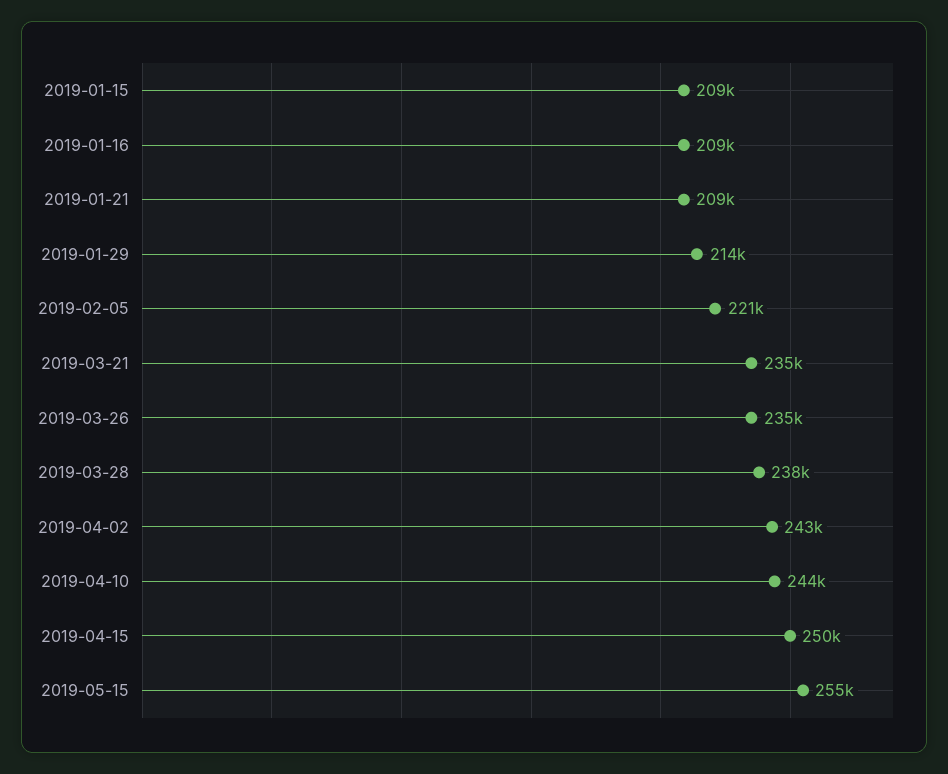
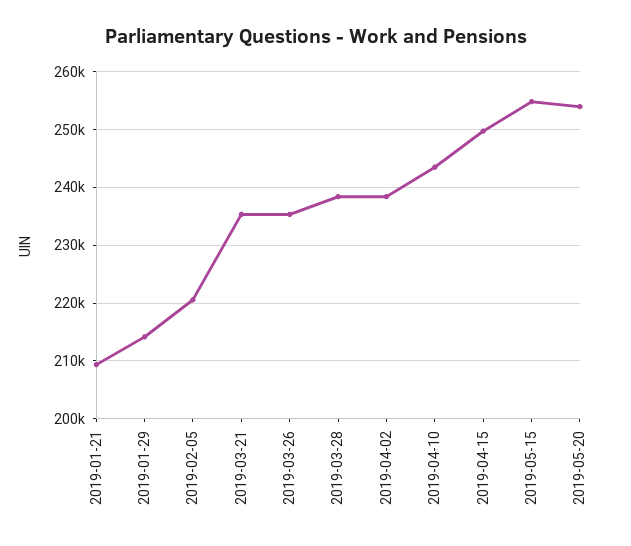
2019-01-15: 209000 -> none
2019-01-16: 209000 -> none
2019-04-02: 243000 -> 238000
2019-05-20: none -> 254000

